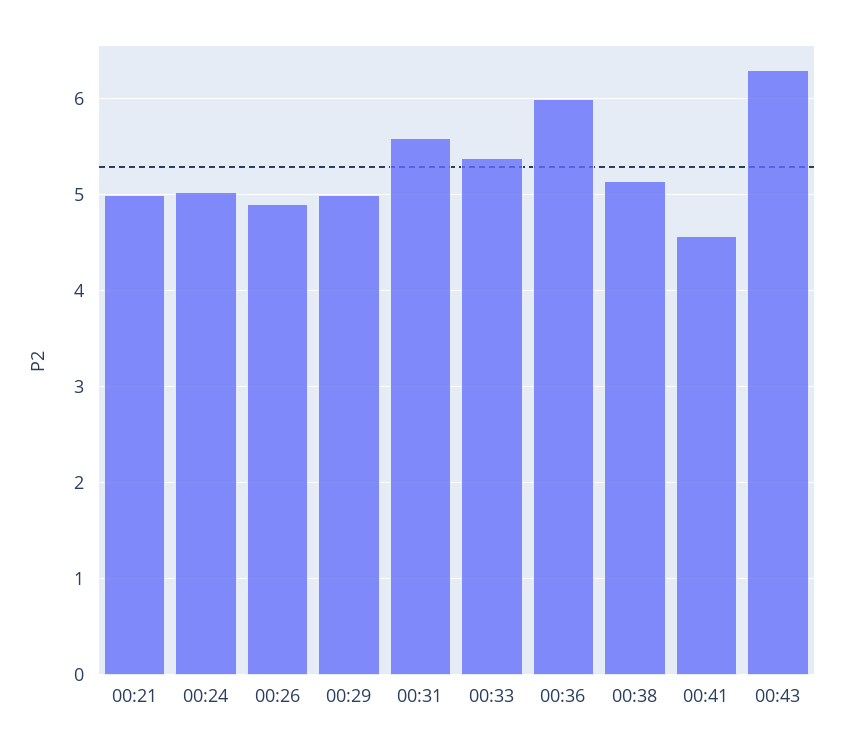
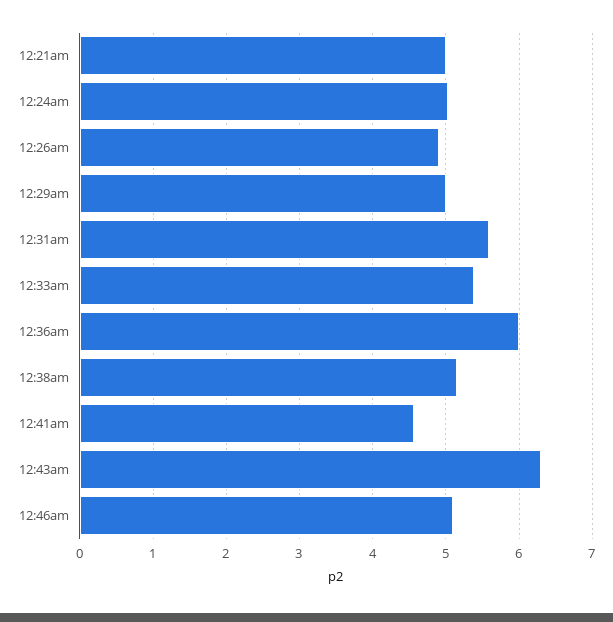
12:46am: none -> 5.1

